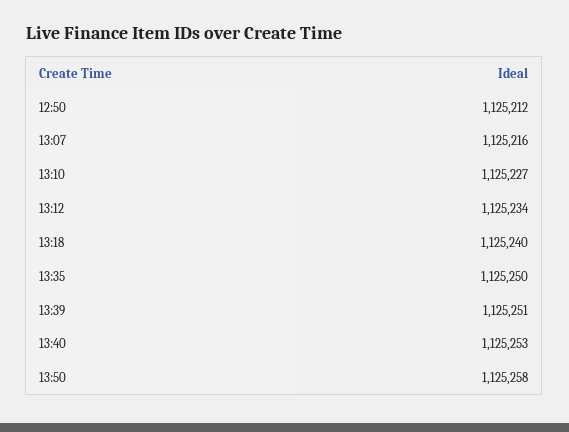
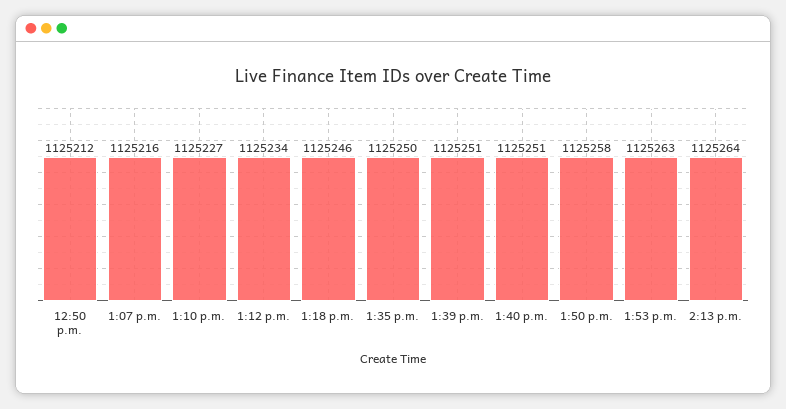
13:18: 1125240 -> 1125246
13:40: 1125253 -> 1125251
1:53 p.m.: none -> 1125263
2:13 p.m.: none -> 1125264

